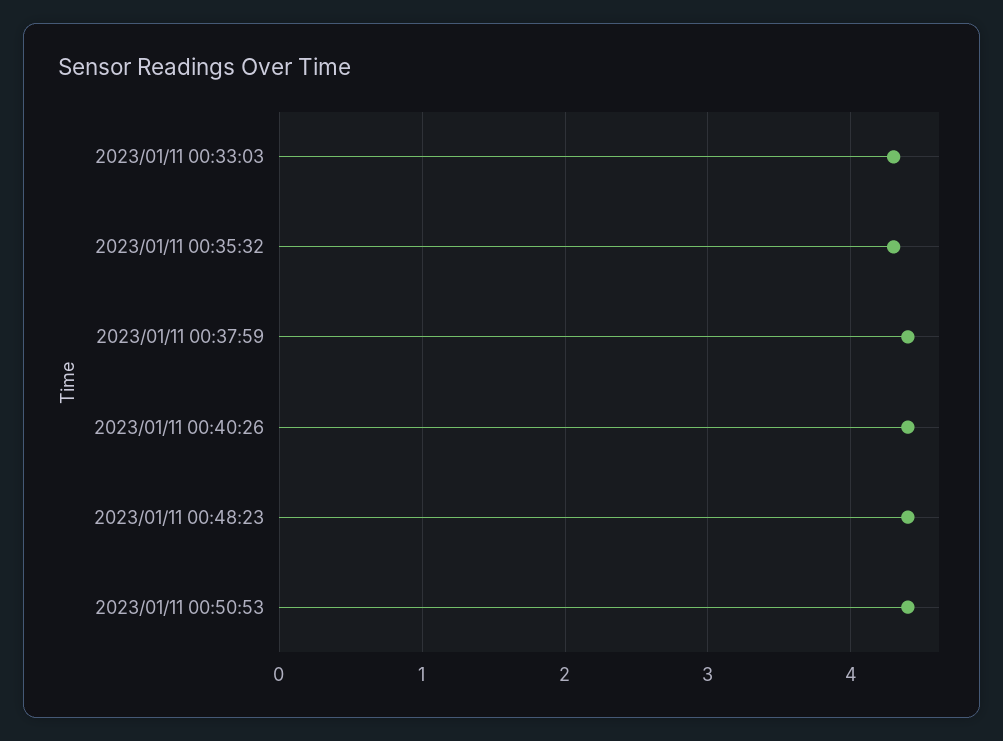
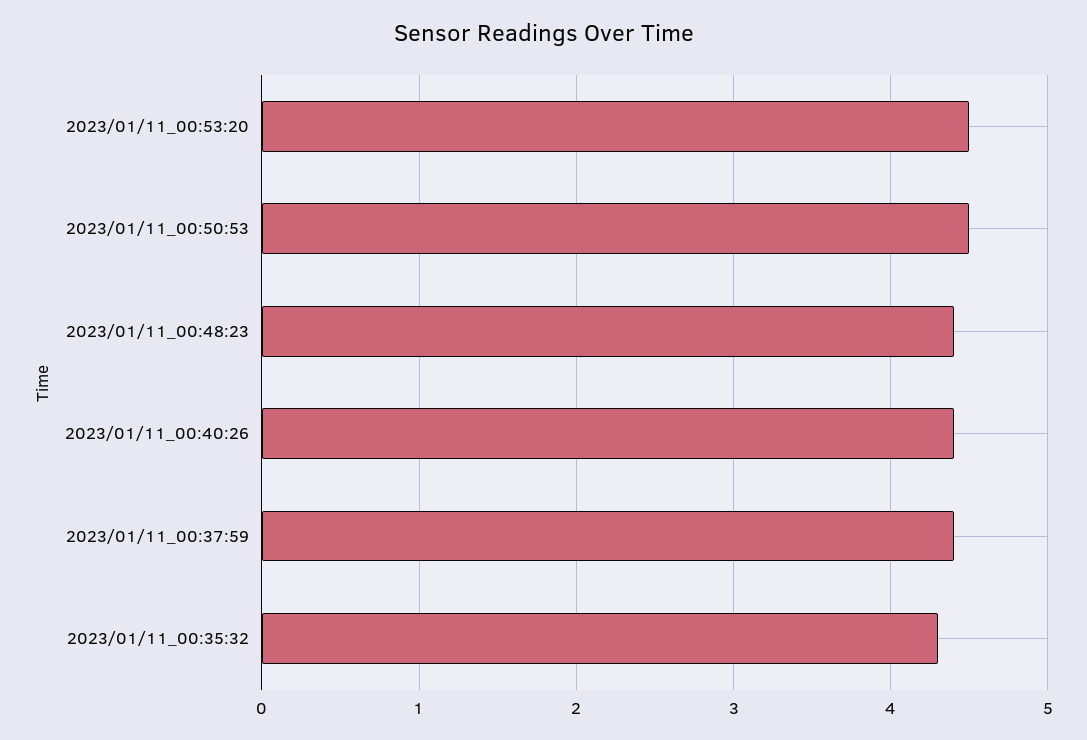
2023/01/11 00:33:03: 4.3 -> none
2023/01/11 00:50:53: 4.4 -> 4.5
2023/01/11_00:53:20: none -> 4.5

